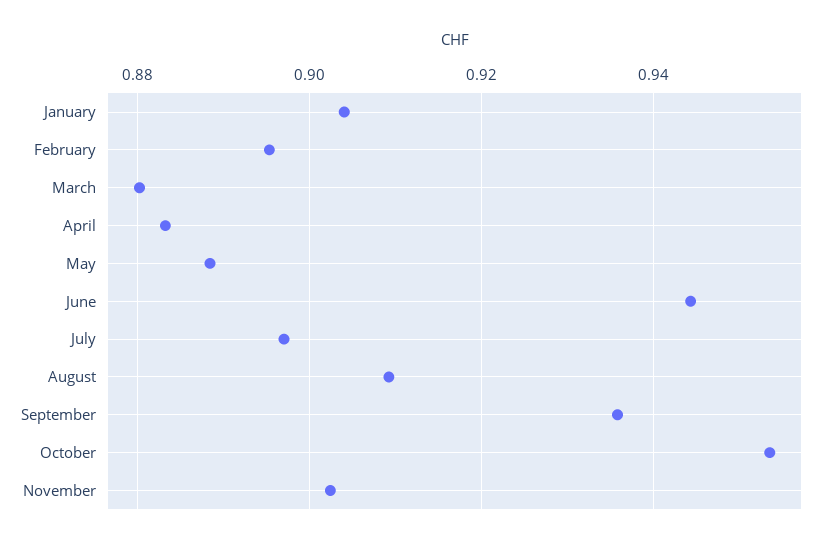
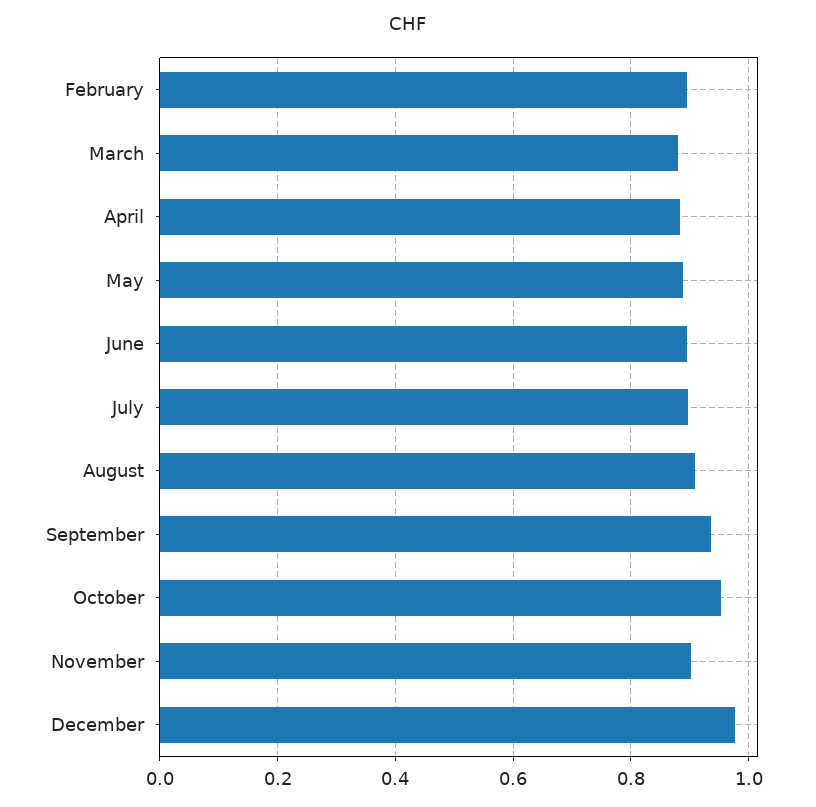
January: 0.904 -> none
June: 0.944 -> 0.9
December: none -> 0.98

